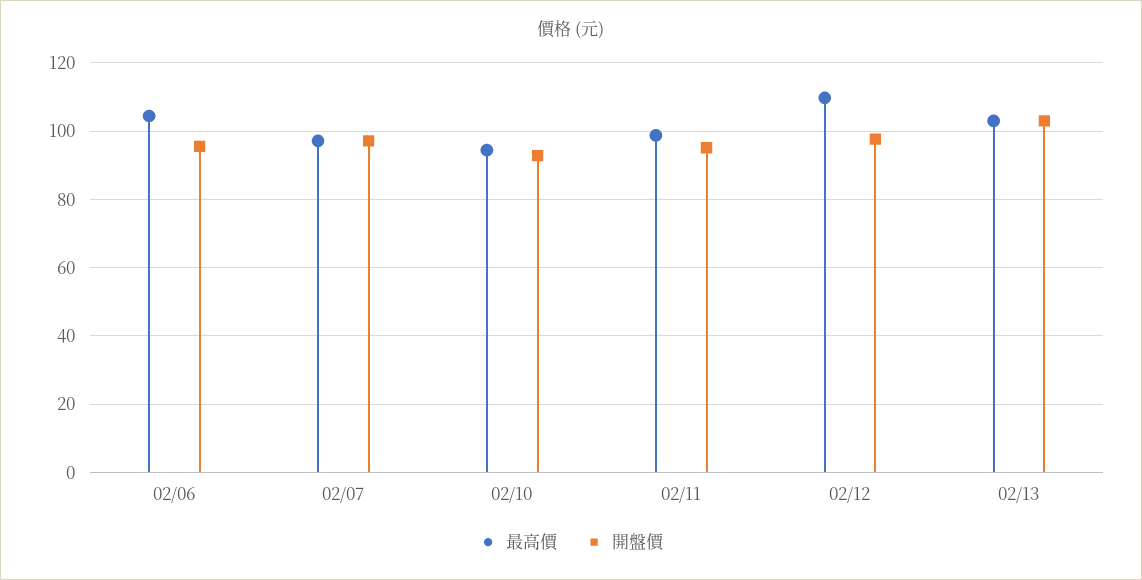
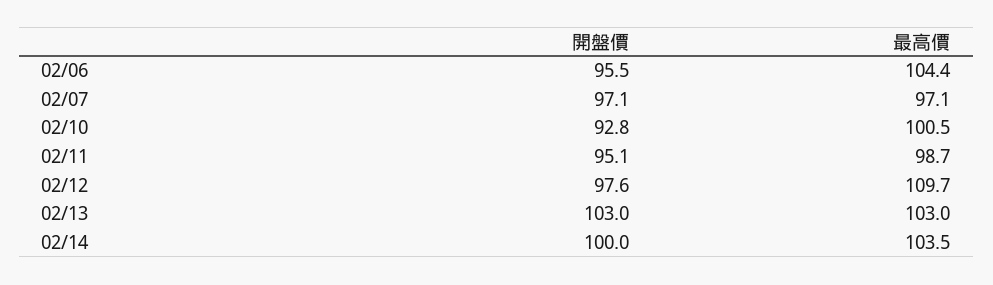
最高價, 02/10: 94 -> 100.5
開盤價, 02/14: none -> 100
最高價, 02/14: none -> 103.5

